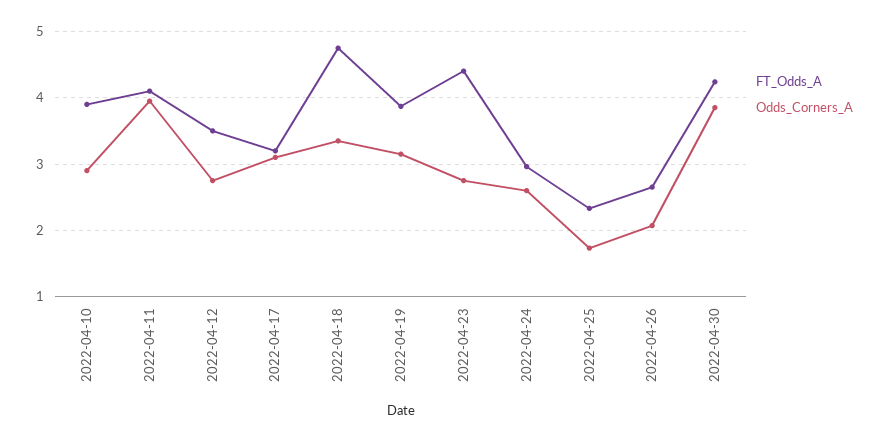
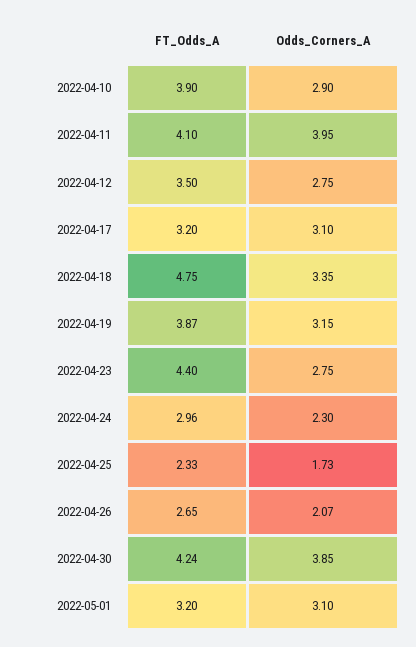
Odds_Corners_A, 2022-04-24: 2.6 -> 2.3
FT_Odds_A, 2022-05-01: none -> 3.2
Odds_Corners_A, 2022-05-01: none -> 3.1

